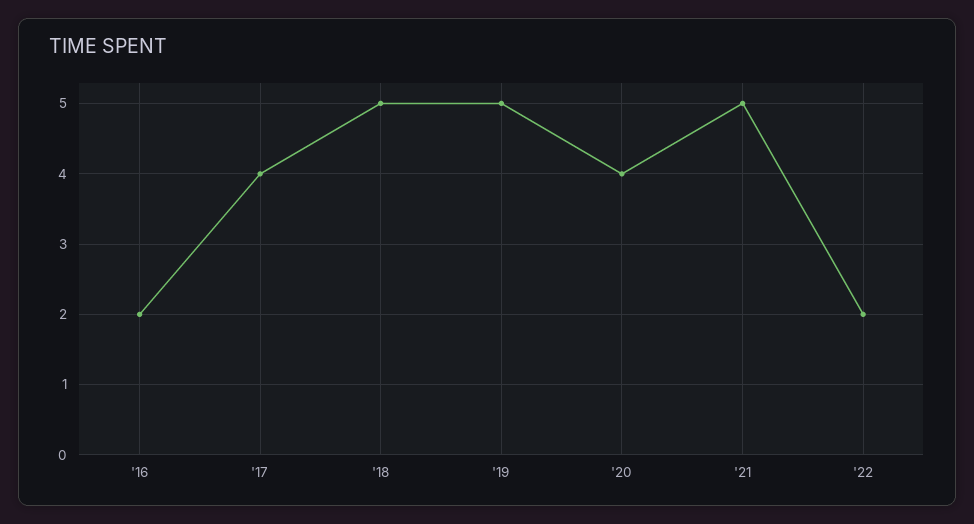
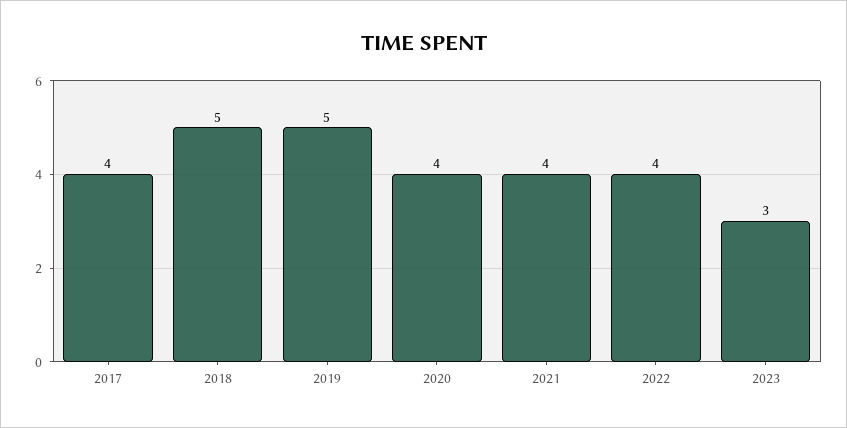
'16: 2 -> none
'21: 5 -> 4
'22: 2 -> 4
2023: none -> 3

